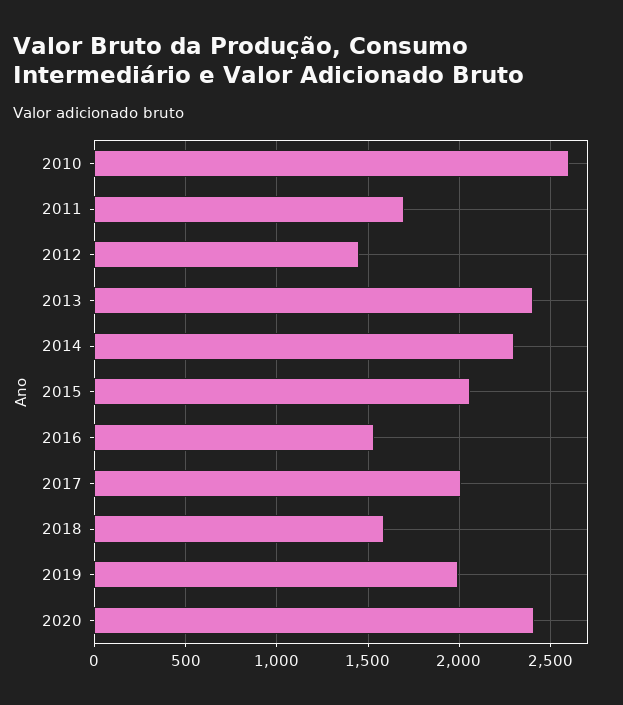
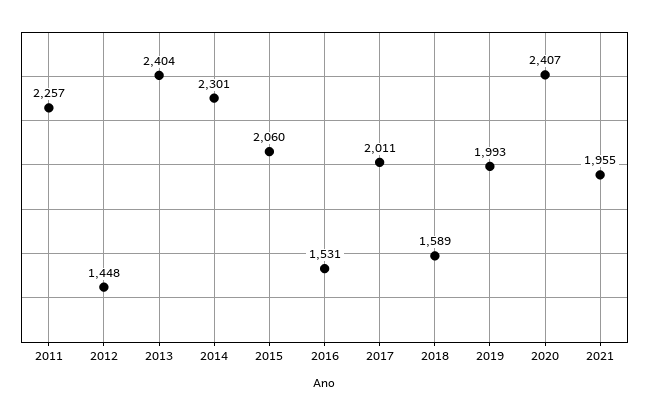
2010: 2600 -> none
2011: 1700 -> 2257
2021: none -> 1955

